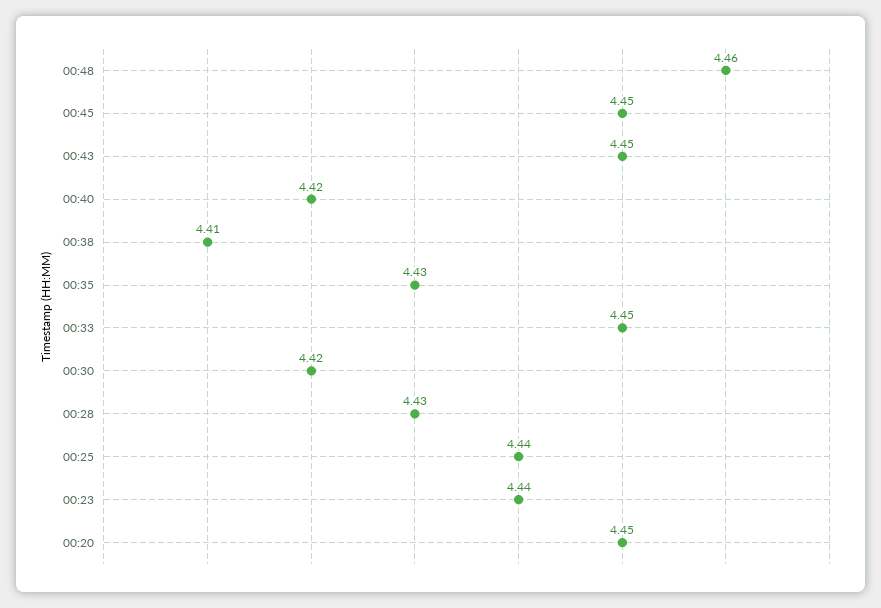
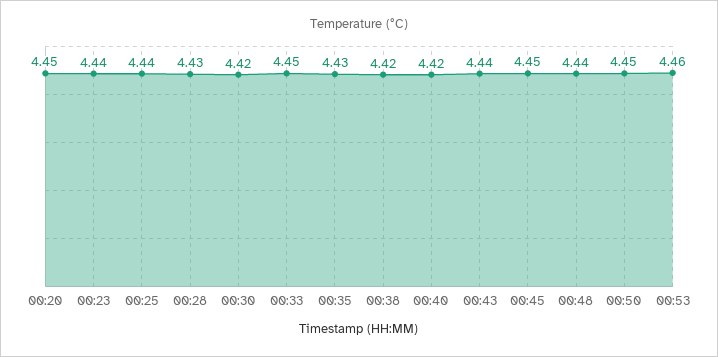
00:48: 4.46 -> 4.44
00:43: 4.45 -> 4.44
00:38: 4.41 -> 4.42
00:50: none -> 4.45
00:53: none -> 4.46

